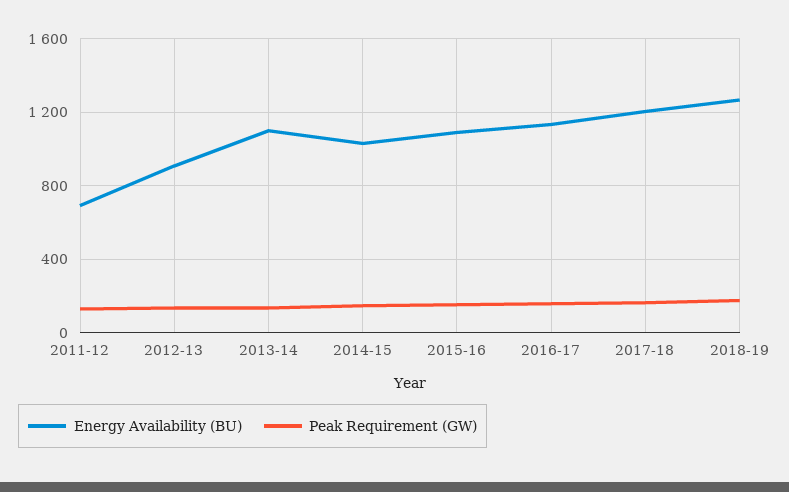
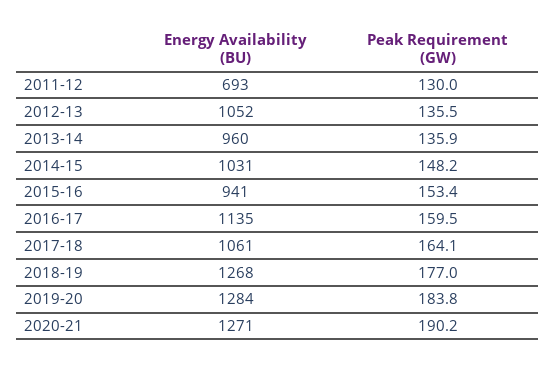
Energy Availability (BU), 2012-13: 900 -> 1052
Energy Availability (BU), 2013-14: 1100 -> 960
Energy Availability (BU), 2015-16: 1100 -> 941
Energy Availability (BU), 2017-18: 1200 -> 1061
Energy Availability (BU), 2019-20: none -> 1284
Peak Requirement (GW), 2019-20: none -> 183.8
Energy Availability (BU), 2020-21: none -> 1271
Peak Requirement (GW), 2020-21: none -> 190.2

